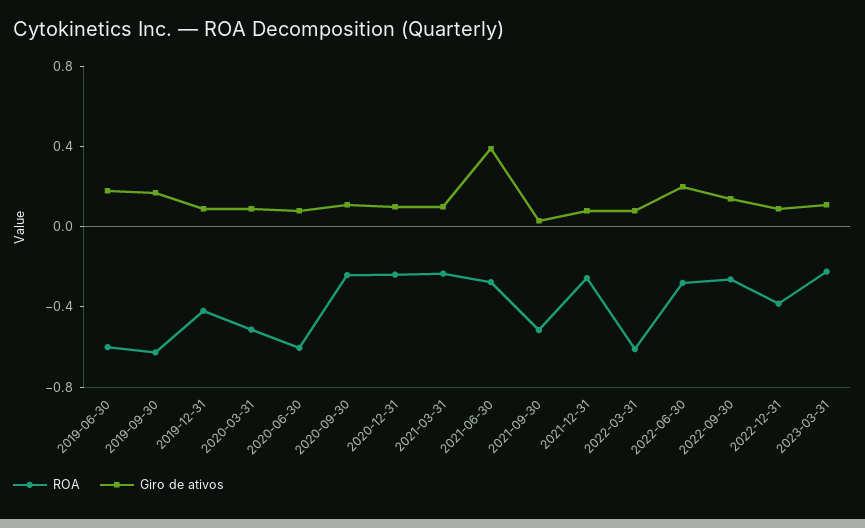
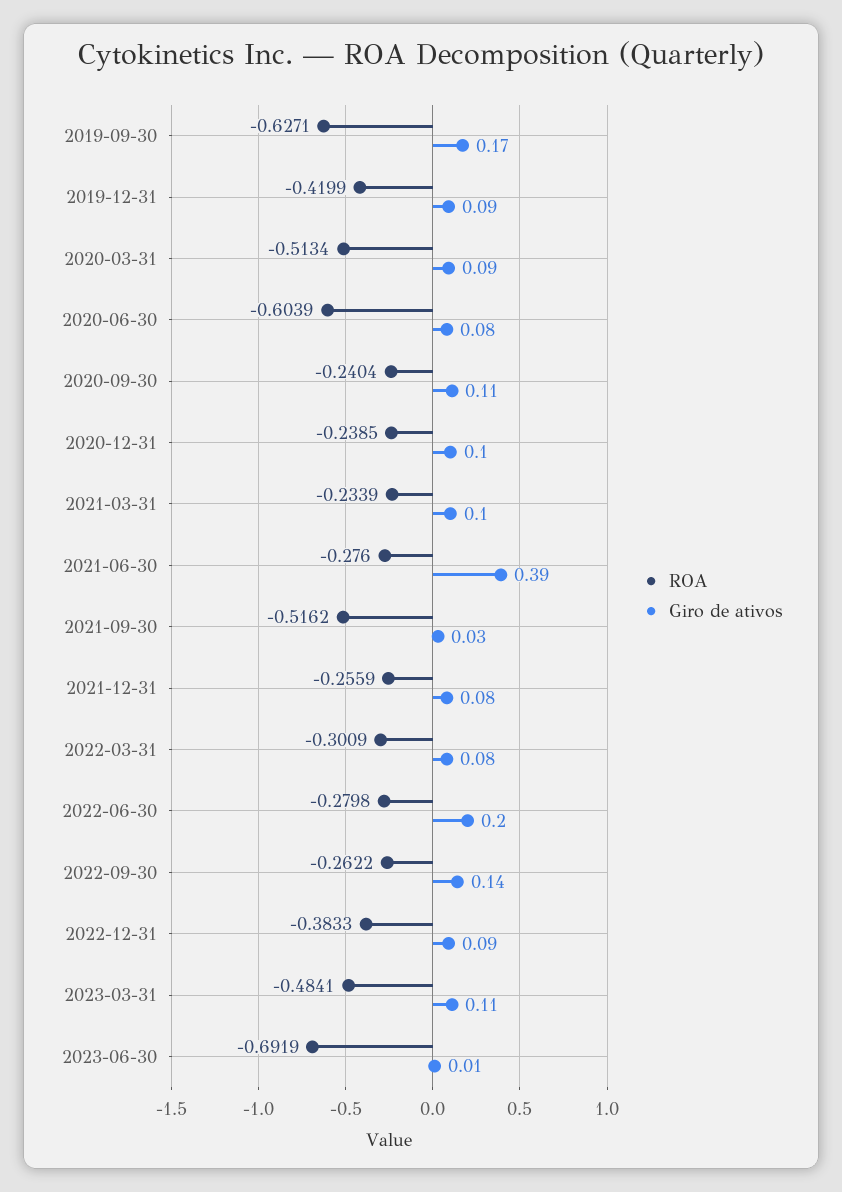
ROA, 2019-06-30: -0.6 -> none
Giro de ativos, 2019-06-30: 0.2 -> none
ROA, 2022-03-31: -0.6 -> -0.3009
ROA, 2023-03-31: -0.2 -> -0.4841
ROA, 2023-06-30: none -> -0.6919
Giro de ativos, 2023-06-30: none -> 0.01

